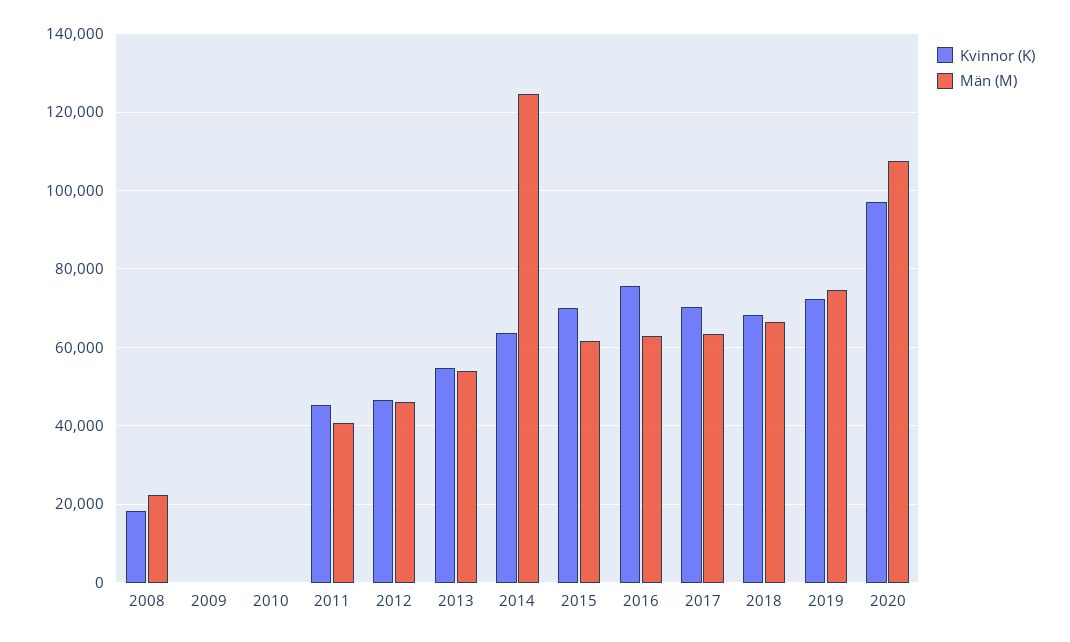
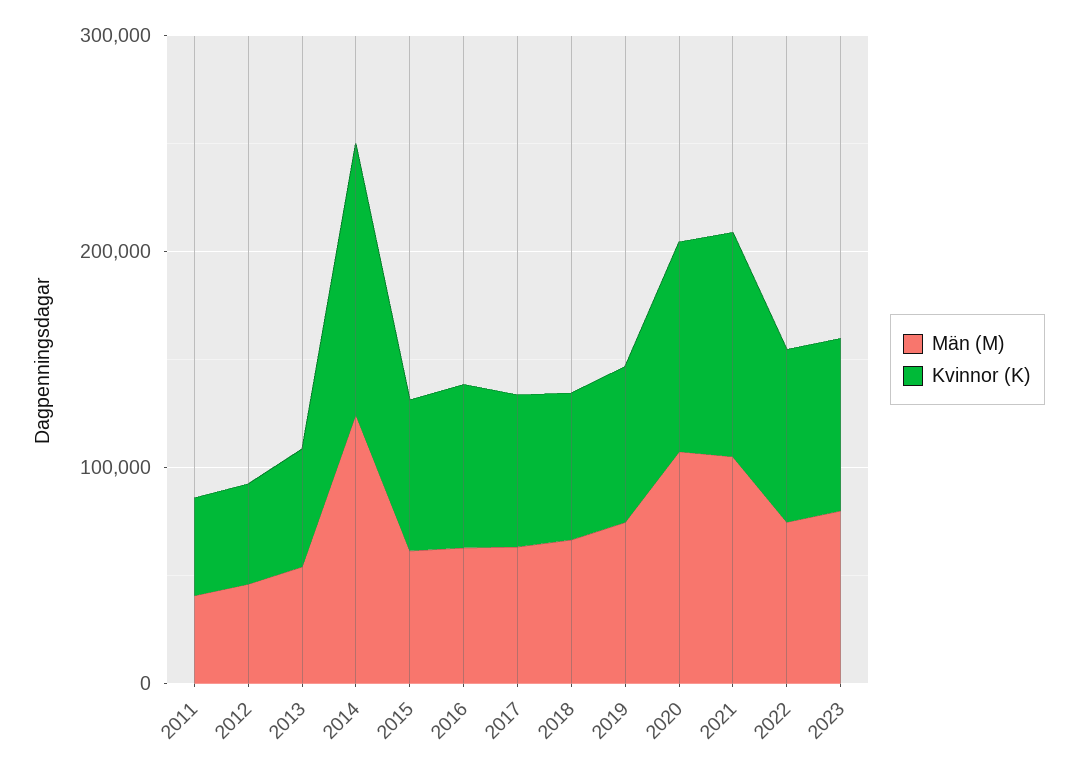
Kvinnor (K), 2008: 18000 -> none
Män (M), 2008: 22000 -> none
Kvinnor (K), 2009: 0 -> none
Män (M), 2009: 0 -> none
Kvinnor (K), 2010: 0 -> none
Män (M), 2010: 0 -> none
Kvinnor (K), 2014: 64000 -> 120000
Män (M), 2021: none -> 100000
Kvinnor (K), 2021: none -> 100000
Män (M), 2022: none -> 80000
Kvinnor (K), 2022: none -> 80000
Män (M), 2023: none -> 80000
Kvinnor (K), 2023: none -> 80000

